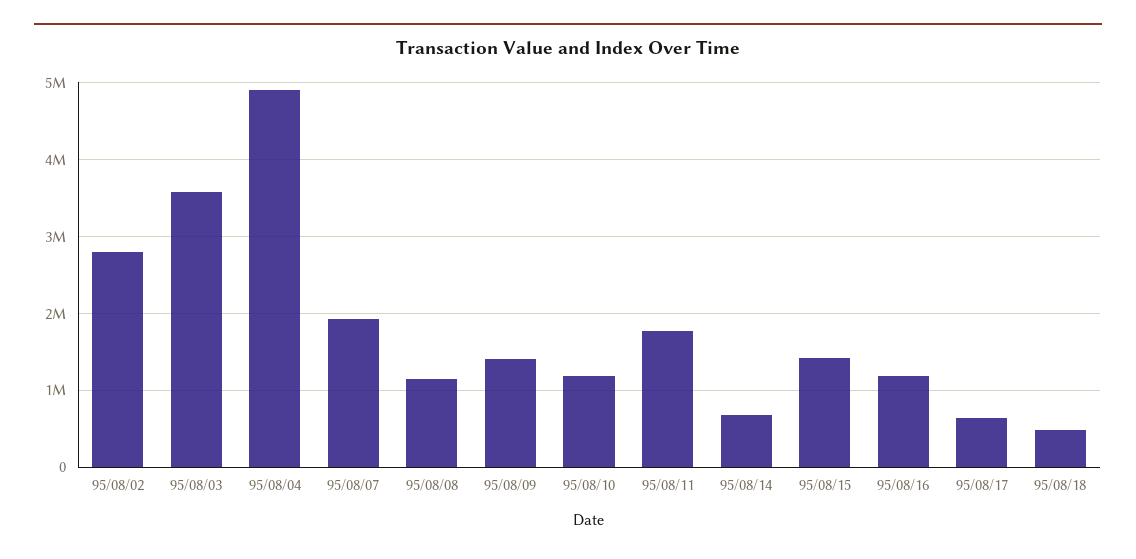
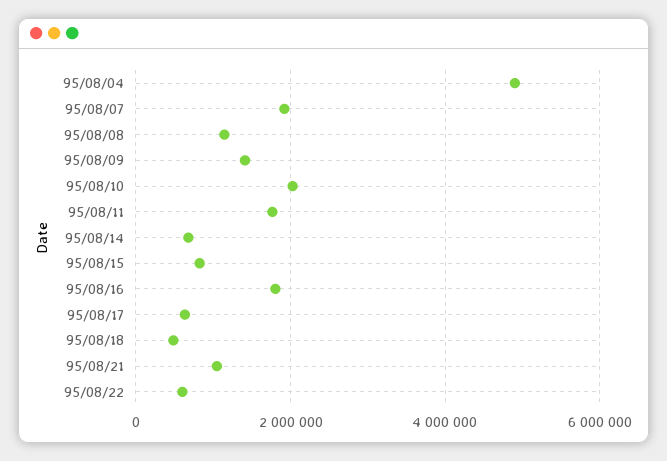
95/08/02: 2800000 -> none
95/08/03: 3600000 -> none
95/08/10: 1200000 -> 2000000
95/08/15: 1400000 -> 800000
95/08/16: 1200000 -> 1800000
95/08/21: none -> 1000000
95/08/22: none -> 600000

